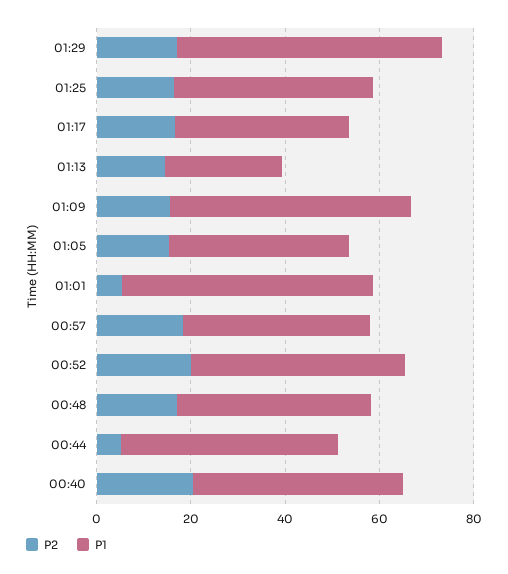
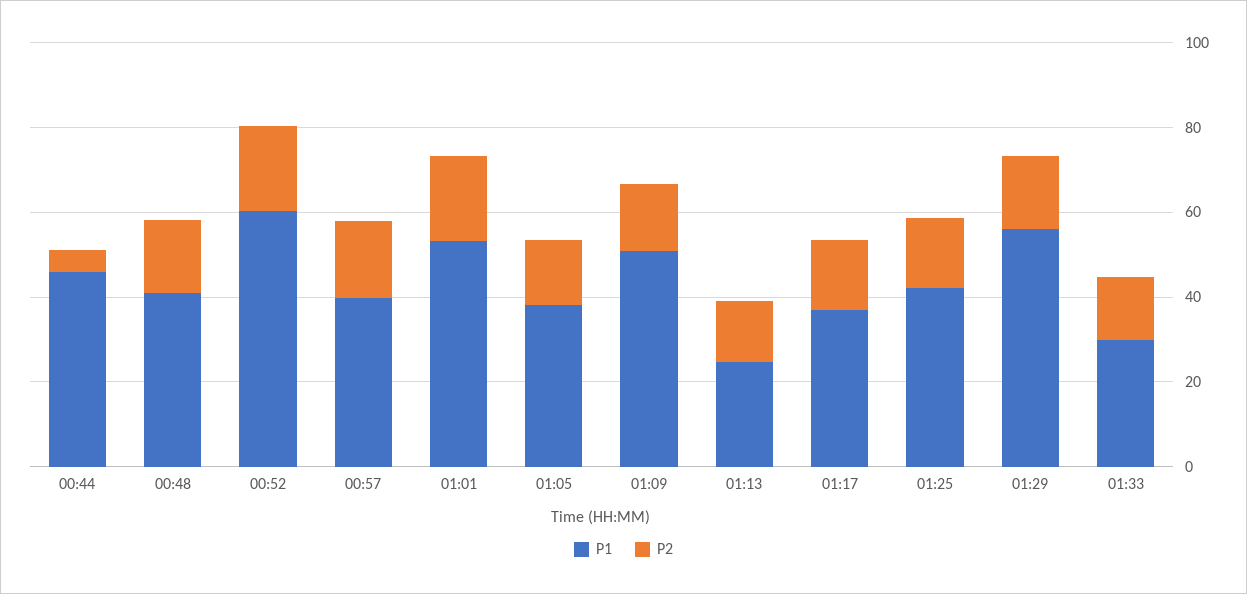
P2, 01:01: 5 -> 20
P1, 00:52: 45 -> 60
P2, 00:40: 20 -> none
P1, 00:40: 45 -> none
P1, 01:33: none -> 30
P2, 01:33: none -> 15

